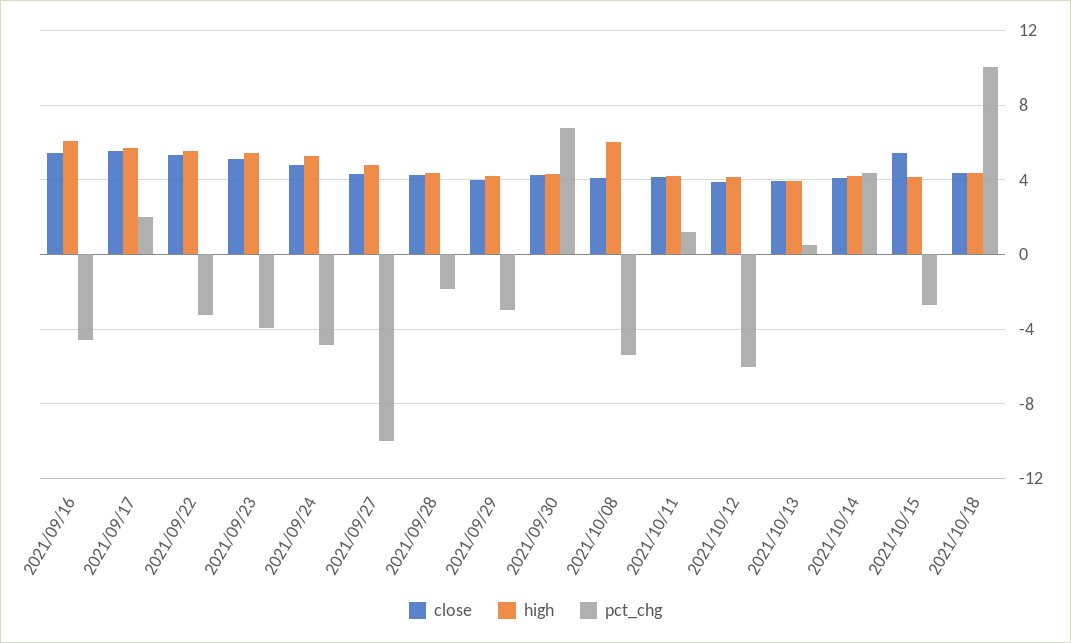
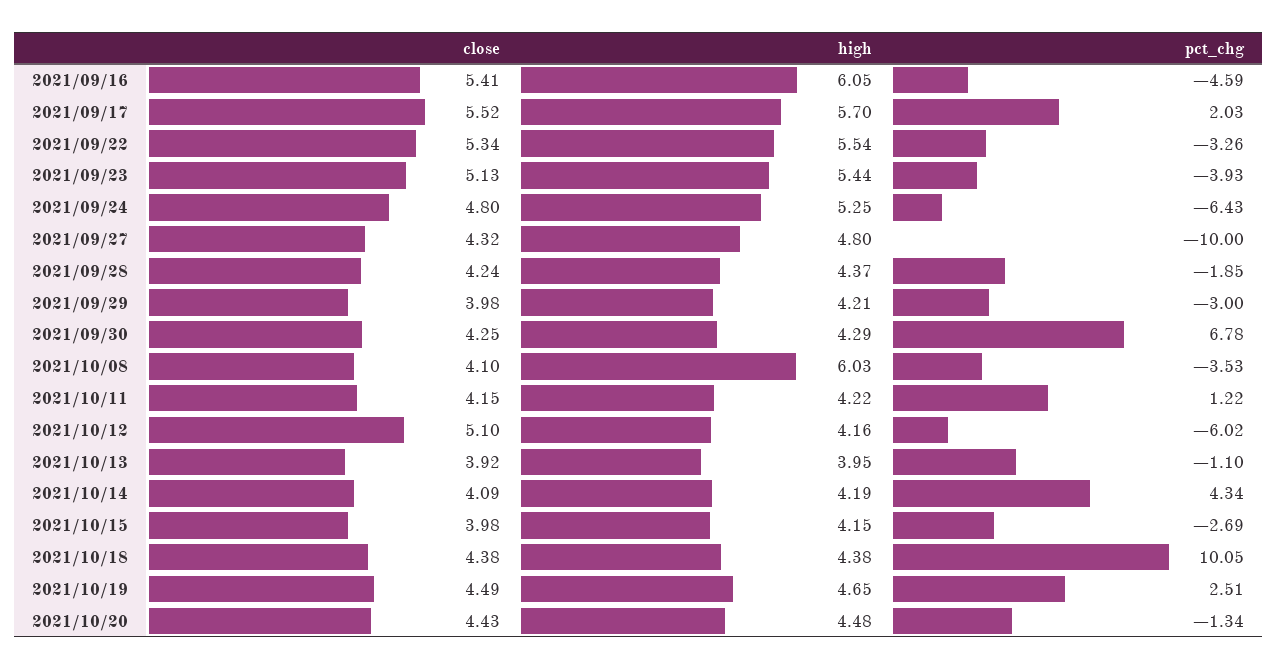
pct_chg, 2021/09/24: -5 -> -6.43
pct_chg, 2021/10/08: -5.5 -> -3.53
close, 2021/10/12: 4 -> 5.1
pct_chg, 2021/10/13: 0.5 -> -1.1
close, 2021/10/15: 5.5 -> 3.98
close, 2021/10/19: none -> 4.49
high, 2021/10/19: none -> 4.65
pct_chg, 2021/10/19: none -> 2.51
close, 2021/10/20: none -> 4.43
high, 2021/10/20: none -> 4.48
pct_chg, 2021/10/20: none -> -1.34

